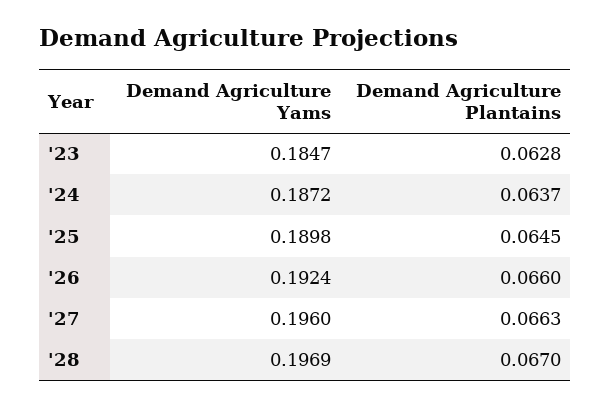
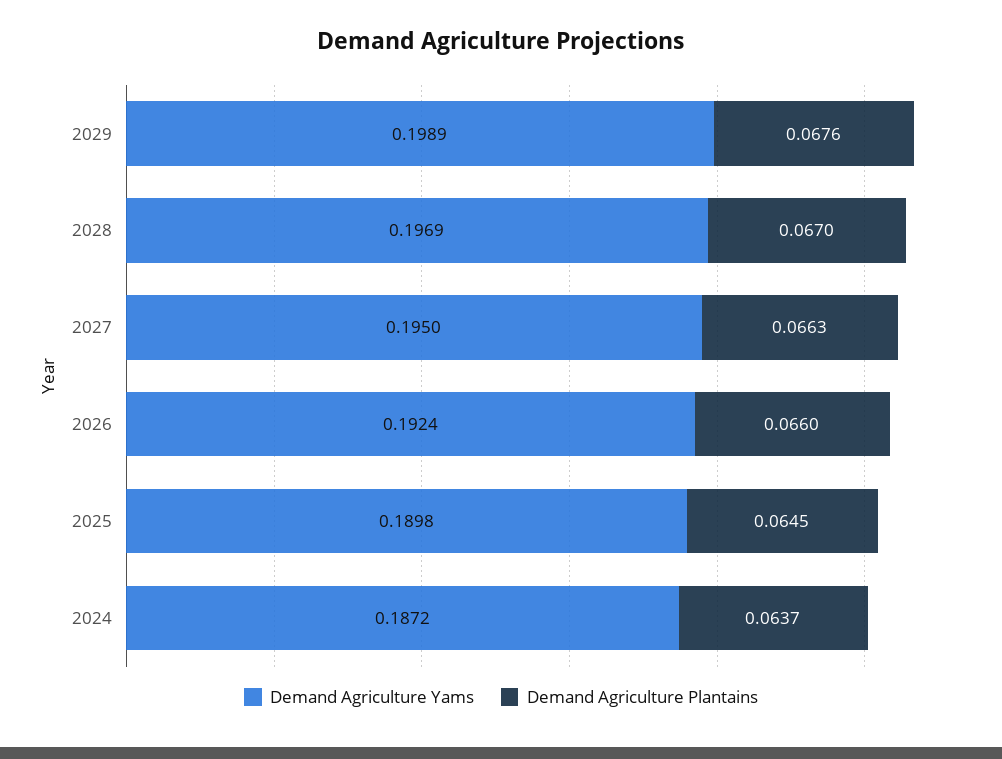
Demand Agriculture Yams, '23: 0.1847 -> none
Demand Agriculture Plantains, '23: 0.0628 -> none
Demand Agriculture Yams, '27: 0.196 -> 0.195
Demand Agriculture Yams, 2029: none -> 0.1989
Demand Agriculture Plantains, 2029: none -> 0.0676

